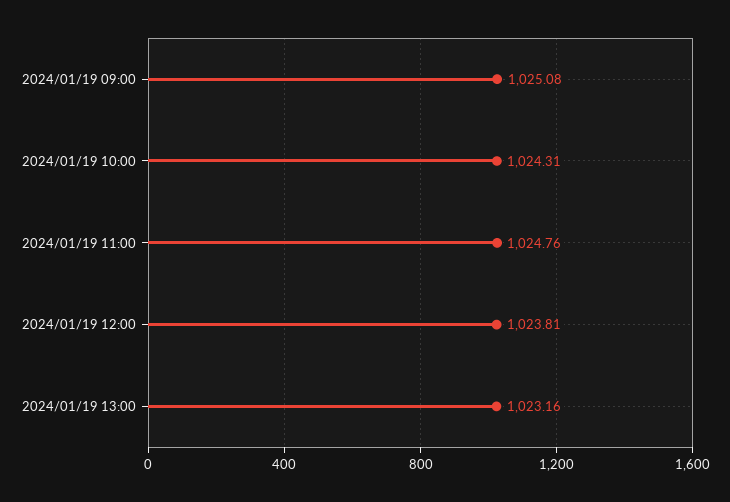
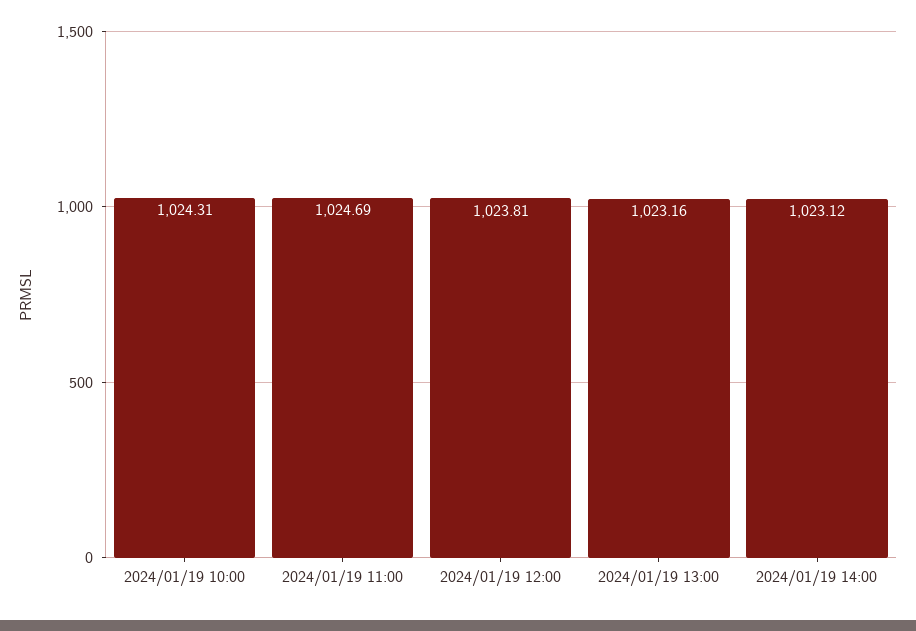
2024/01/19 09:00: 1025.08 -> none
2024/01/19 11:00: 1024.76 -> 1024.69
2024/01/19 14:00: none -> 1023.12

